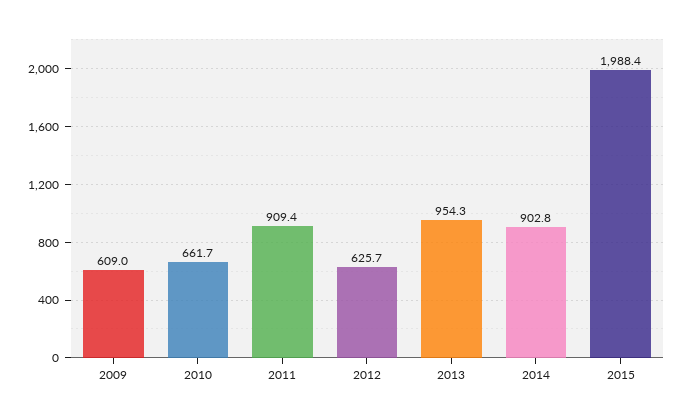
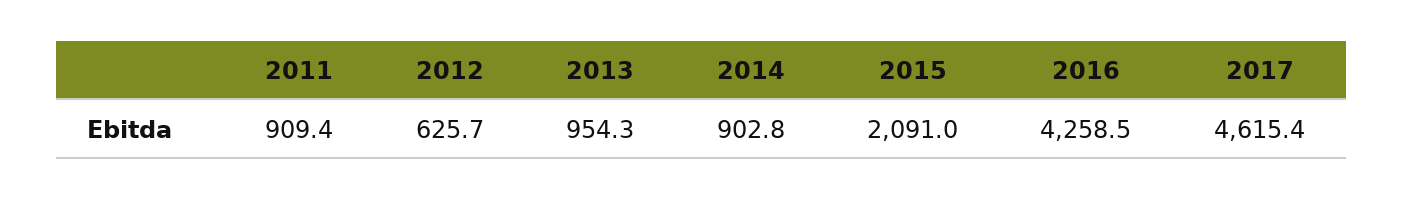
2009: 609 -> none
2010: 661.7 -> none
2015: 1988.4 -> 2091
2016: none -> 4258.5
2017: none -> 4615.4

